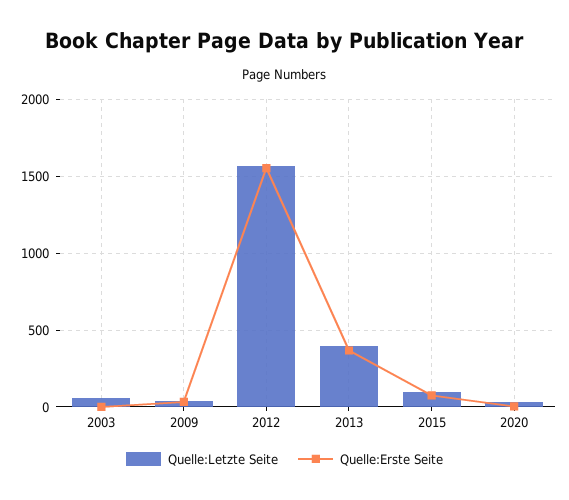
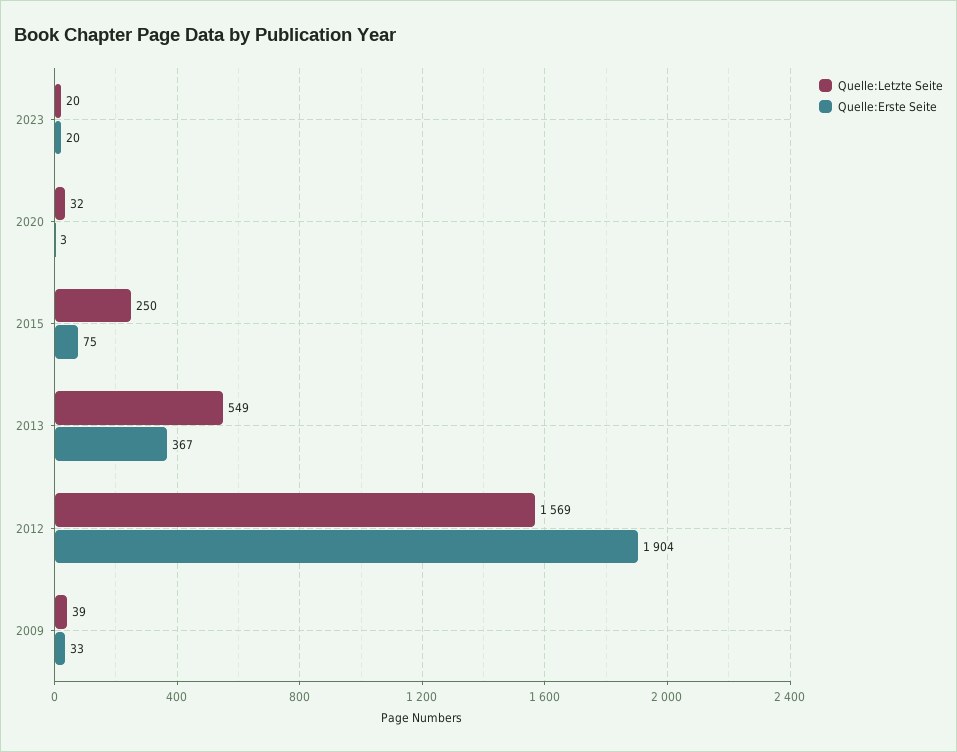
Quelle:Letzte Seite, 2003: 50 -> none
Quelle:Erste Seite, 2003: 0 -> none
Quelle:Erste Seite, 2012: 1550 -> 1904
Quelle:Letzte Seite, 2013: 400 -> 549
Quelle:Letzte Seite, 2015: 100 -> 250
Quelle:Letzte Seite, 2023: none -> 20
Quelle:Erste Seite, 2023: none -> 20

